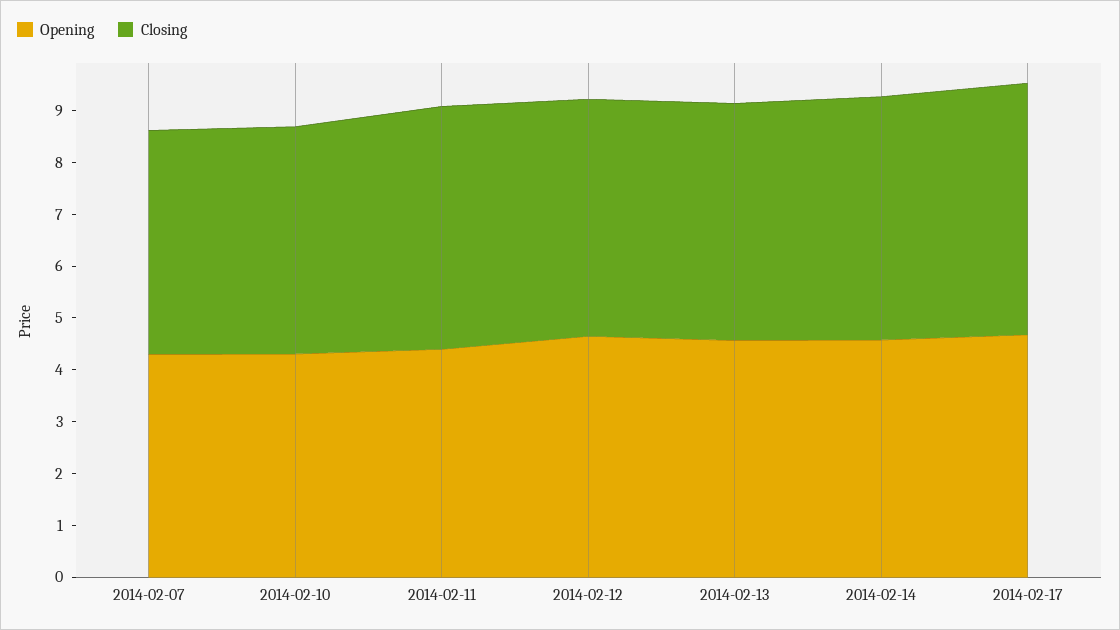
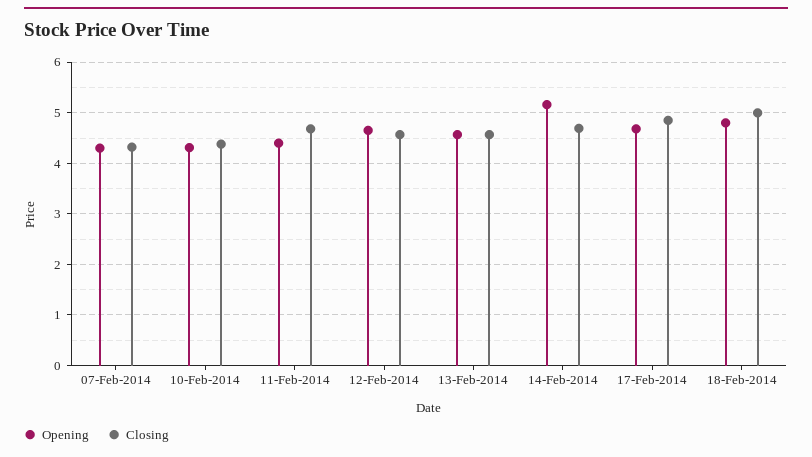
Opening, 2014-02-14: 4.6 -> 5.2
Opening, 18-Feb-2014: none -> 4.8
Closing, 18-Feb-2014: none -> 5

